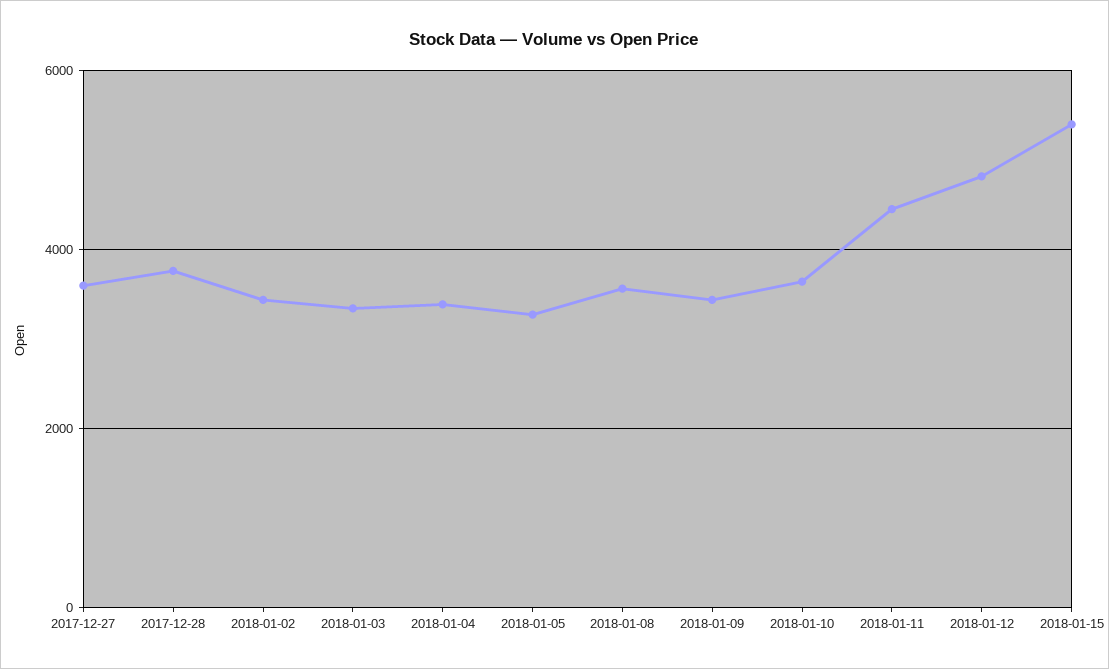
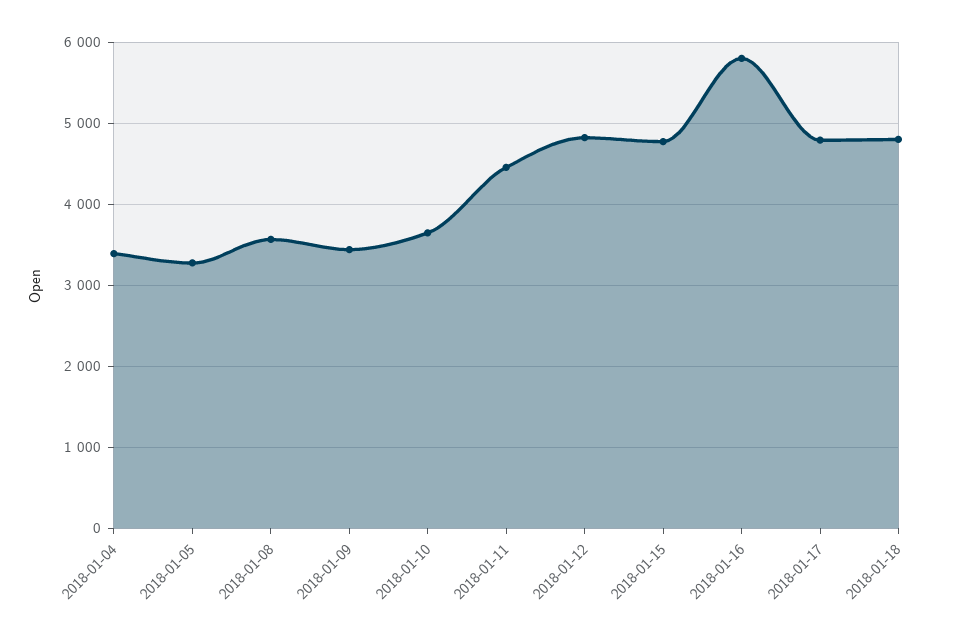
2017-12-27: 3600 -> none
2017-12-28: 3800 -> none
2018-01-02: 3400 -> none
2018-01-03: 3400 -> none
2018-01-15: 5400 -> 4800
2018-01-16: none -> 5800
2018-01-17: none -> 4800
2018-01-18: none -> 4800

